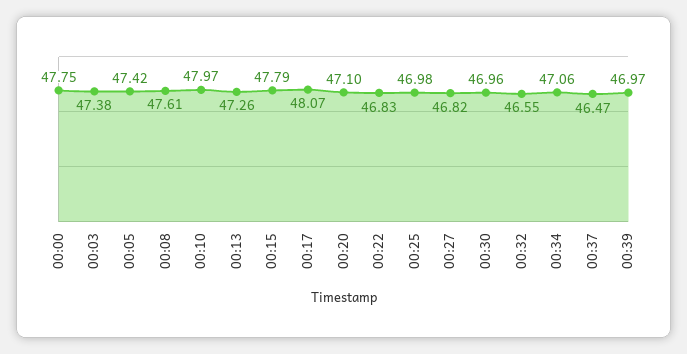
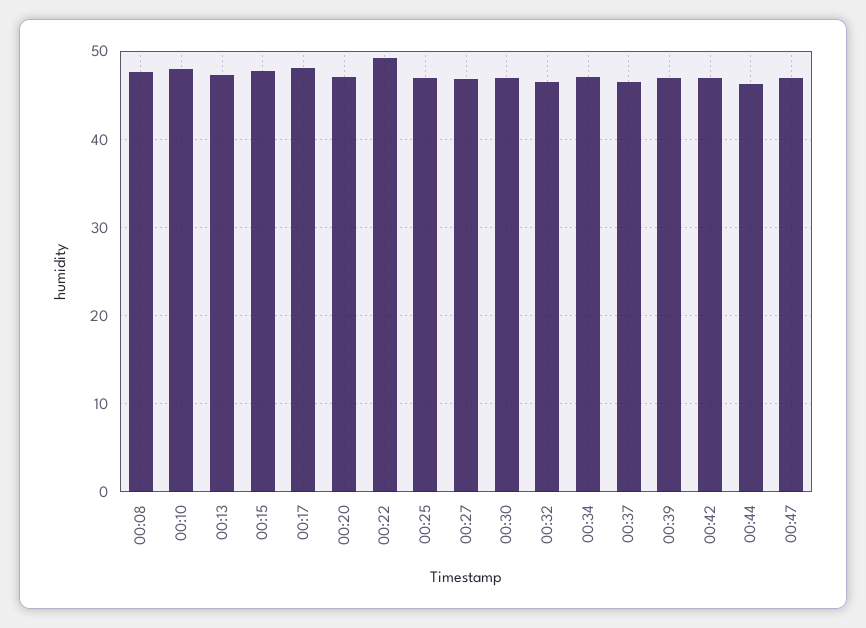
00:00: 47.75 -> none
00:03: 47.38 -> none
00:05: 47.42 -> none
00:22: 46.83 -> 49
00:42: none -> 47
00:44: none -> 46
00:47: none -> 47

